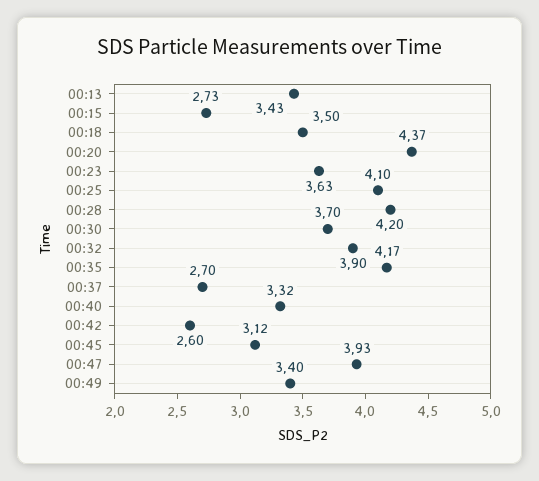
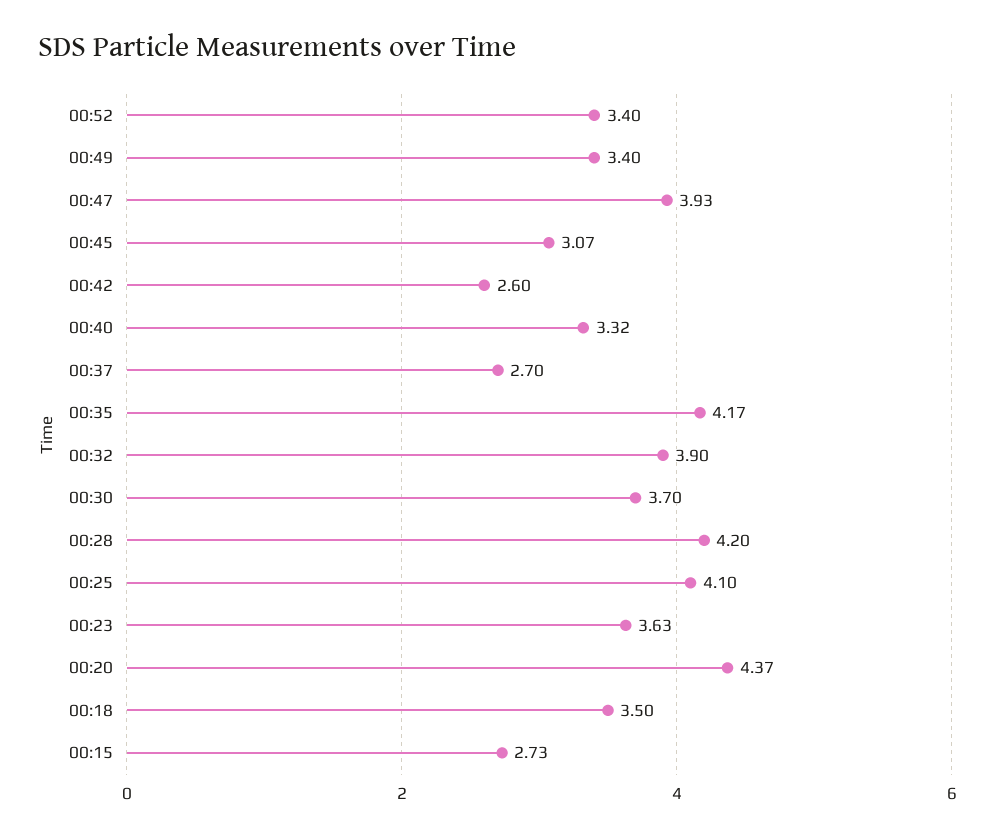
00:13: 3.43 -> none
00:45: 3.12 -> 3.07
00:52: none -> 3.4

